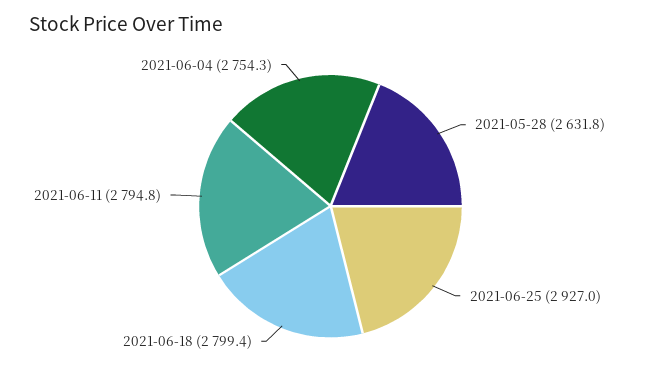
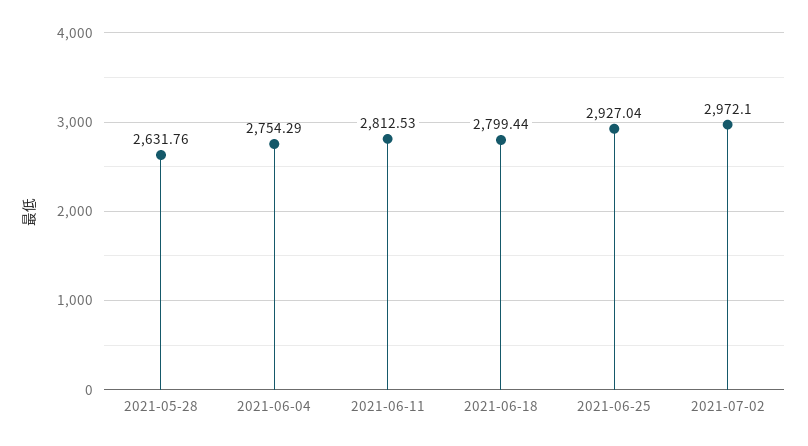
2021-06-11: 2794.8 -> 2812.53
2021-07-02: none -> 2972.1

